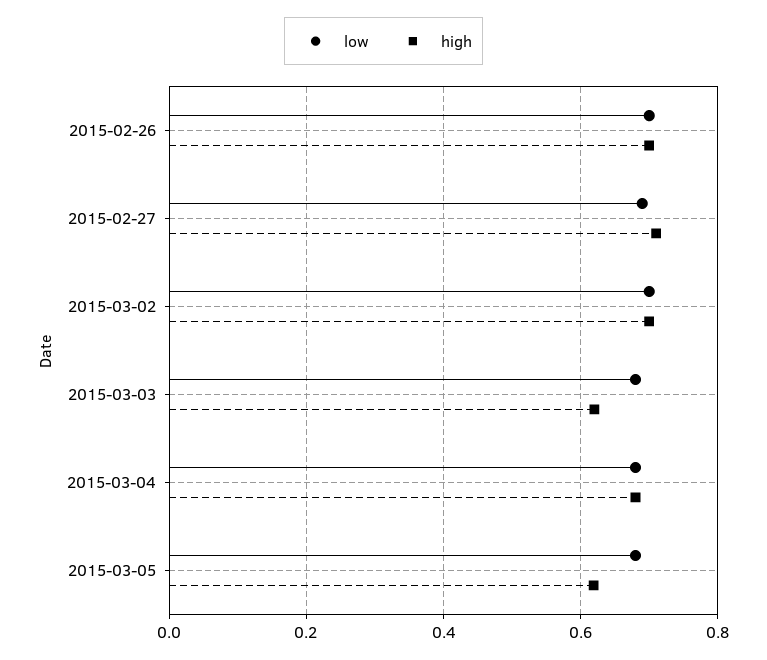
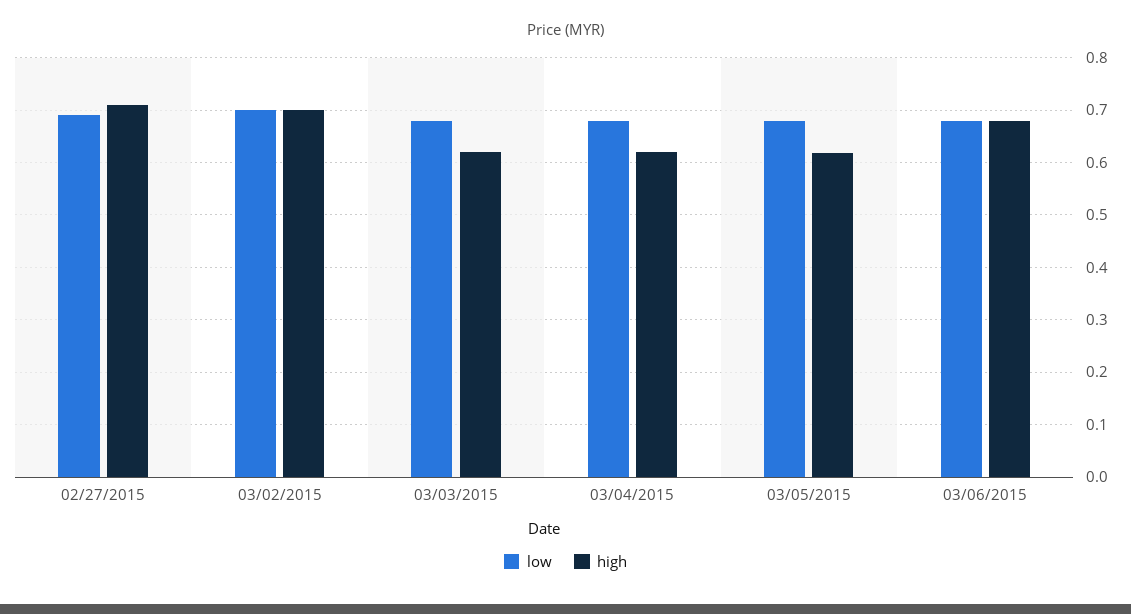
low, 2015-02-26: 0.7 -> none
high, 2015-02-26: 0.7 -> none
high, 2015-03-04: 0.68 -> 0.62
low, 03/06/2015: none -> 0.68
high, 03/06/2015: none -> 0.68

